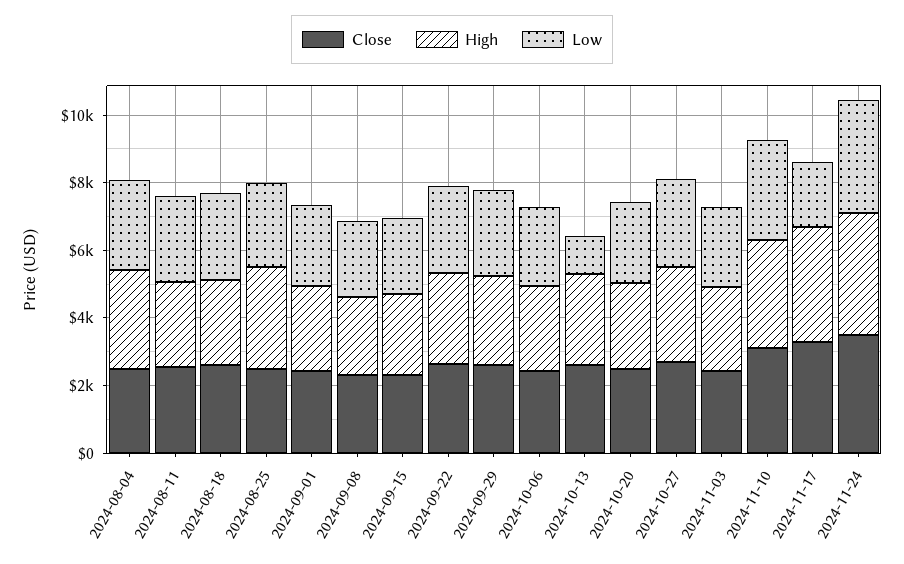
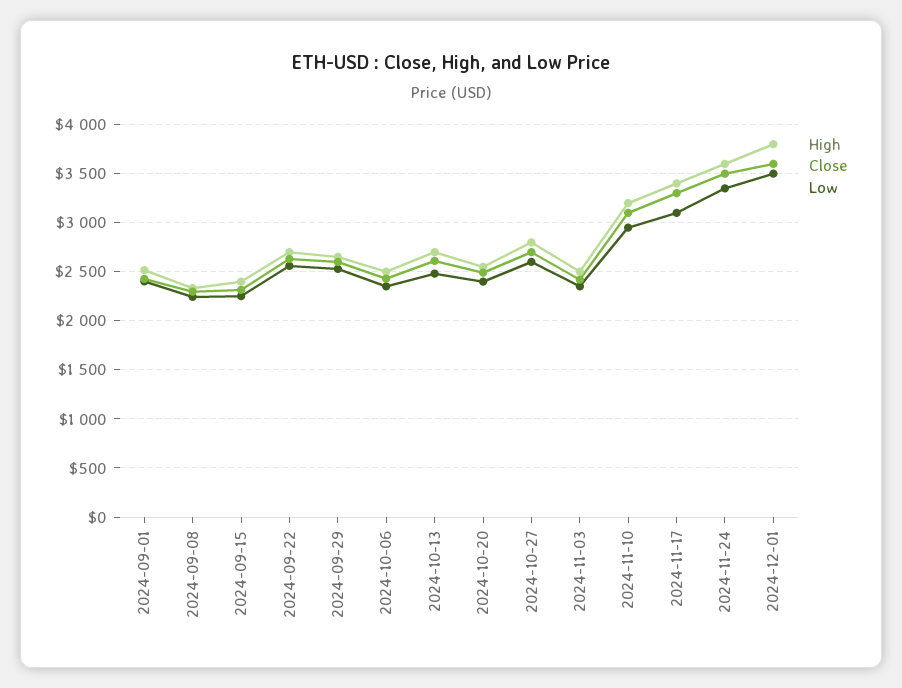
Close, 2024-08-04: 2500 -> none
High, 2024-08-04: 3000 -> none
Low, 2024-08-04: 2500 -> none
Close, 2024-08-11: 2500 -> none
High, 2024-08-11: 2500 -> none
Low, 2024-08-11: 2500 -> none
Close, 2024-08-18: 2500 -> none
High, 2024-08-18: 2500 -> none
Low, 2024-08-18: 2500 -> none
Close, 2024-08-25: 2500 -> none
High, 2024-08-25: 3000 -> none
Low, 2024-08-25: 2500 -> none
Low, 2024-10-13: 1000 -> 2500
Low, 2024-11-17: 2000 -> 3100
High, 2024-12-01: none -> 3800
Close, 2024-12-01: none -> 3600
Low, 2024-12-01: none -> 3500

